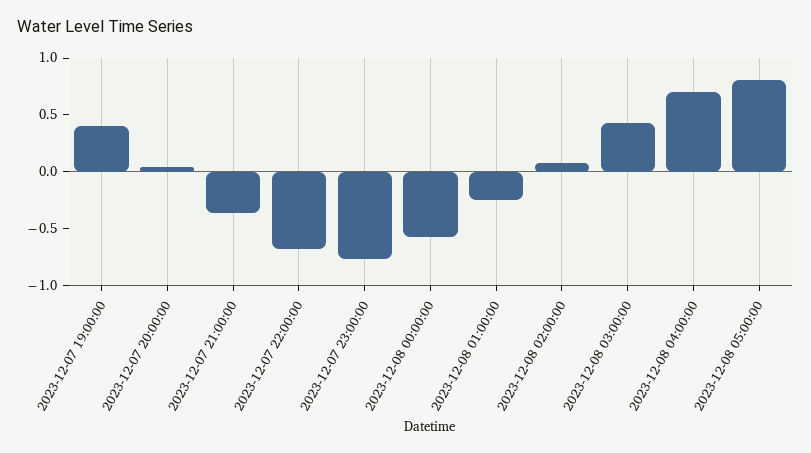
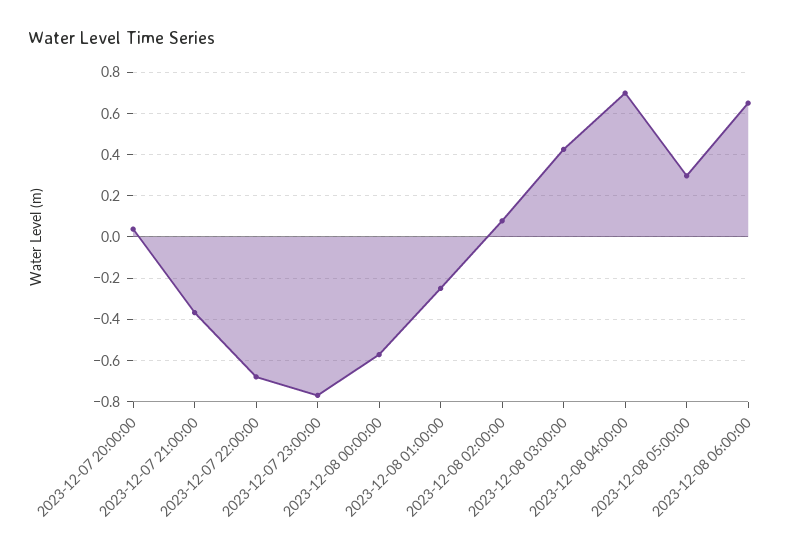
2023-12-07 19:00:00: 0.4 -> none
2023-12-08 05:00:00: 0.8 -> 0.3
2023-12-08 06:00:00: none -> 0.65

